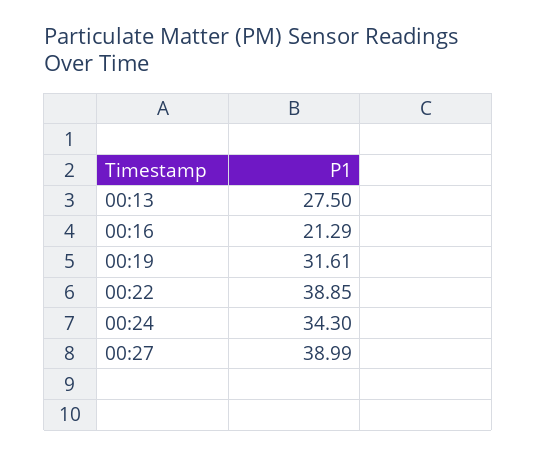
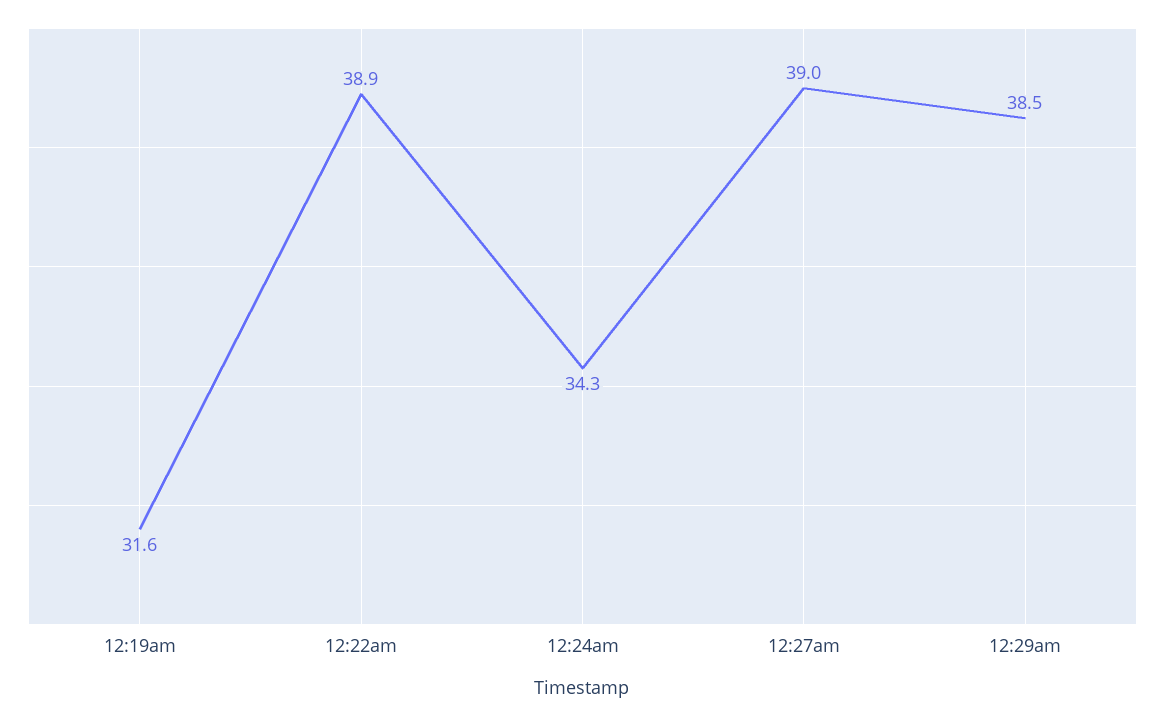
00:13: 27.5 -> none
00:16: 21.29 -> none
12:29am: none -> 38.5

